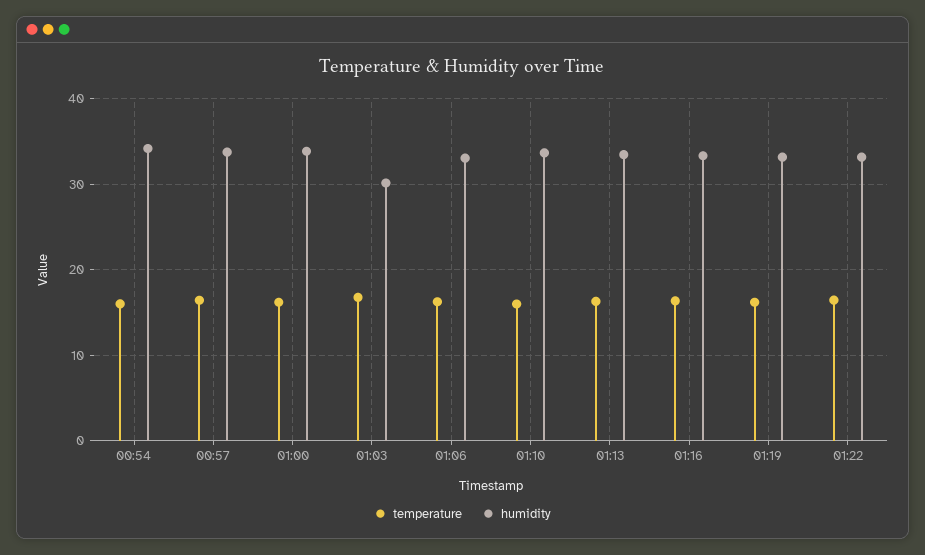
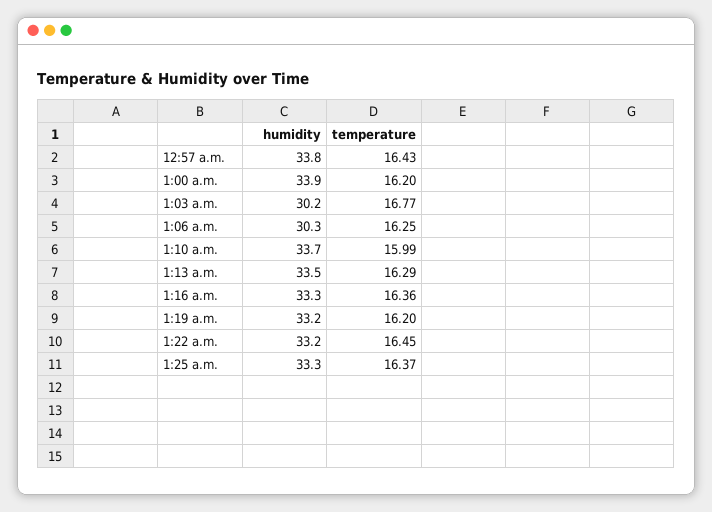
temperature, 00:54: 16 -> none
humidity, 00:54: 34 -> none
humidity, 01:06: 33 -> 30.3
humidity, 1:25 a.m.: none -> 33.3
temperature, 1:25 a.m.: none -> 16.37

